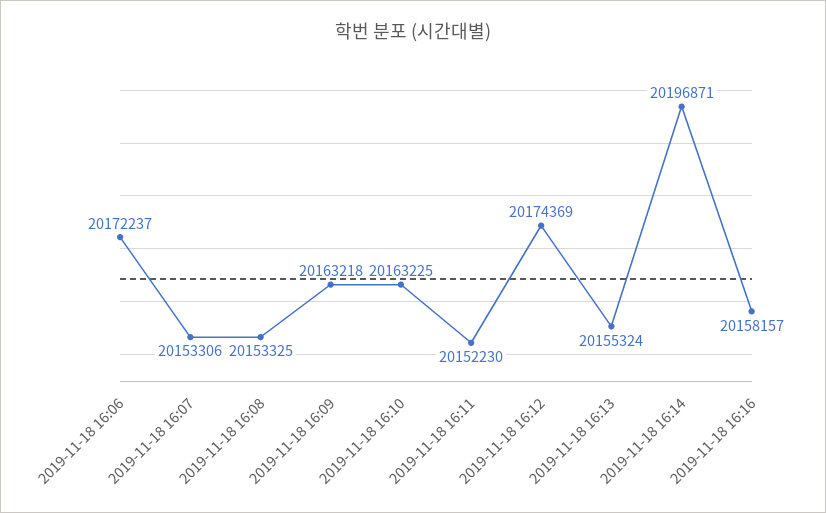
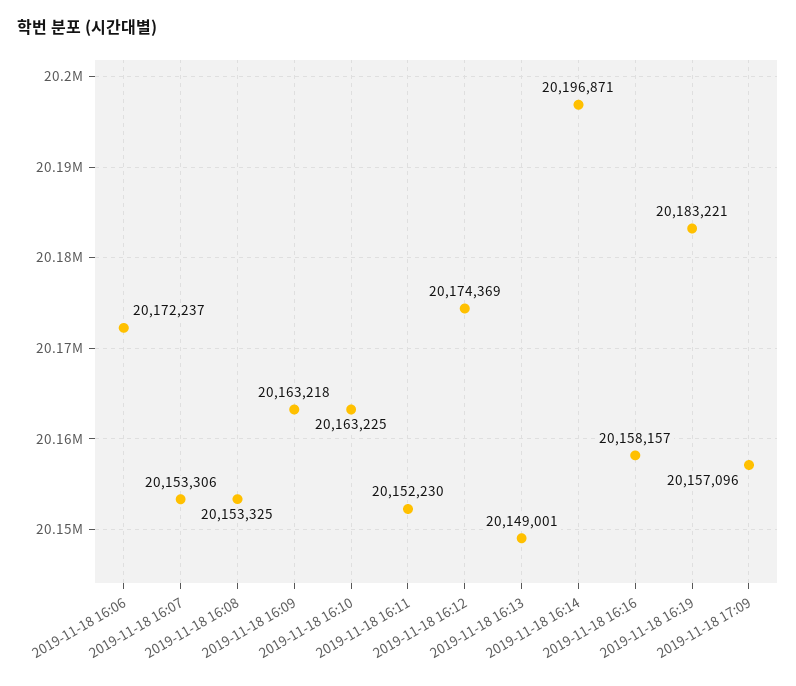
2019-11-18 16:13: 20155324 -> 20149001
2019-11-18 16:19: none -> 20183221
2019-11-18 17:09: none -> 20157096

